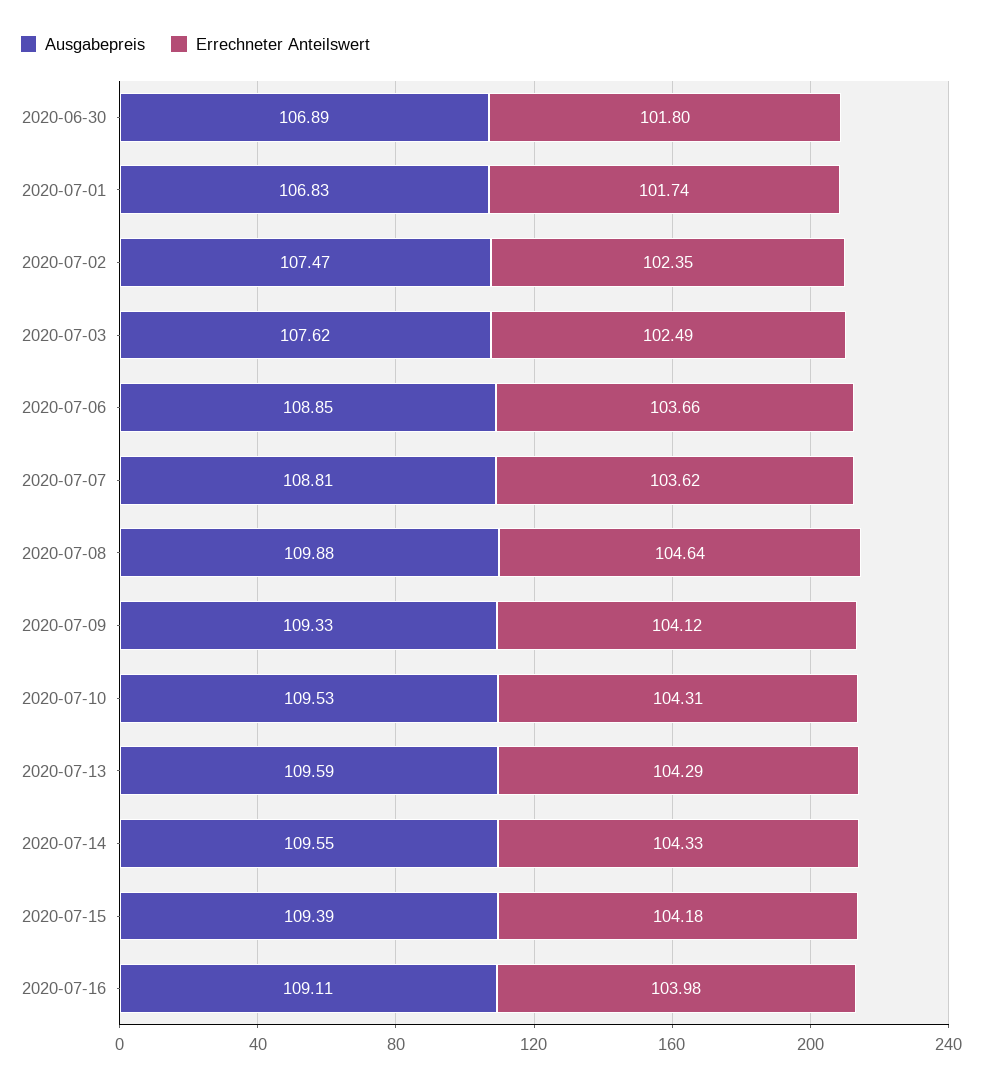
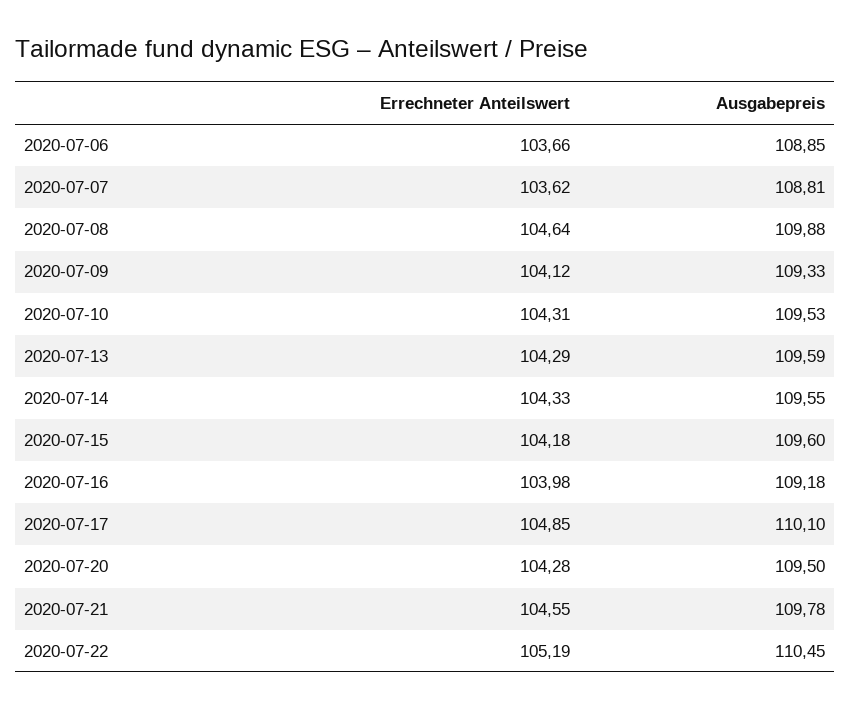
Ausgabepreis, 2020-06-30: 106.89 -> none
Errechneter Anteilswert, 2020-06-30: 101.8 -> none
Ausgabepreis, 2020-07-01: 106.83 -> none
Errechneter Anteilswert, 2020-07-01: 101.74 -> none
Ausgabepreis, 2020-07-02: 107.47 -> none
Errechneter Anteilswert, 2020-07-02: 102.35 -> none
Ausgabepreis, 2020-07-03: 107.62 -> none
Errechneter Anteilswert, 2020-07-03: 102.49 -> none
Ausgabepreis, 2020-07-15: 109.39 -> 109.6
Ausgabepreis, 2020-07-16: 109.11 -> 109.18
Errechneter Anteilswert, 2020-07-17: none -> 104.85
Ausgabepreis, 2020-07-17: none -> 110.1
Errechneter Anteilswert, 2020-07-20: none -> 104.28
Ausgabepreis, 2020-07-20: none -> 109.5
Errechneter Anteilswert, 2020-07-21: none -> 104.55
Ausgabepreis, 2020-07-21: none -> 109.78
Errechneter Anteilswert, 2020-07-22: none -> 105.19
Ausgabepreis, 2020-07-22: none -> 110.45

